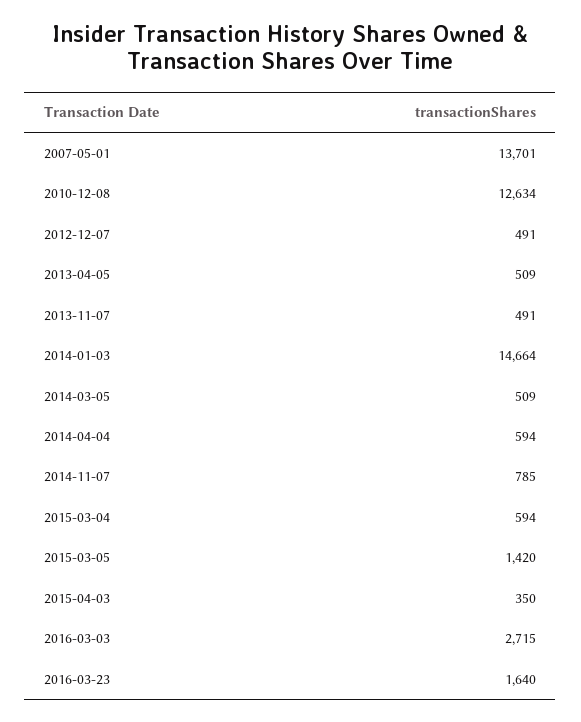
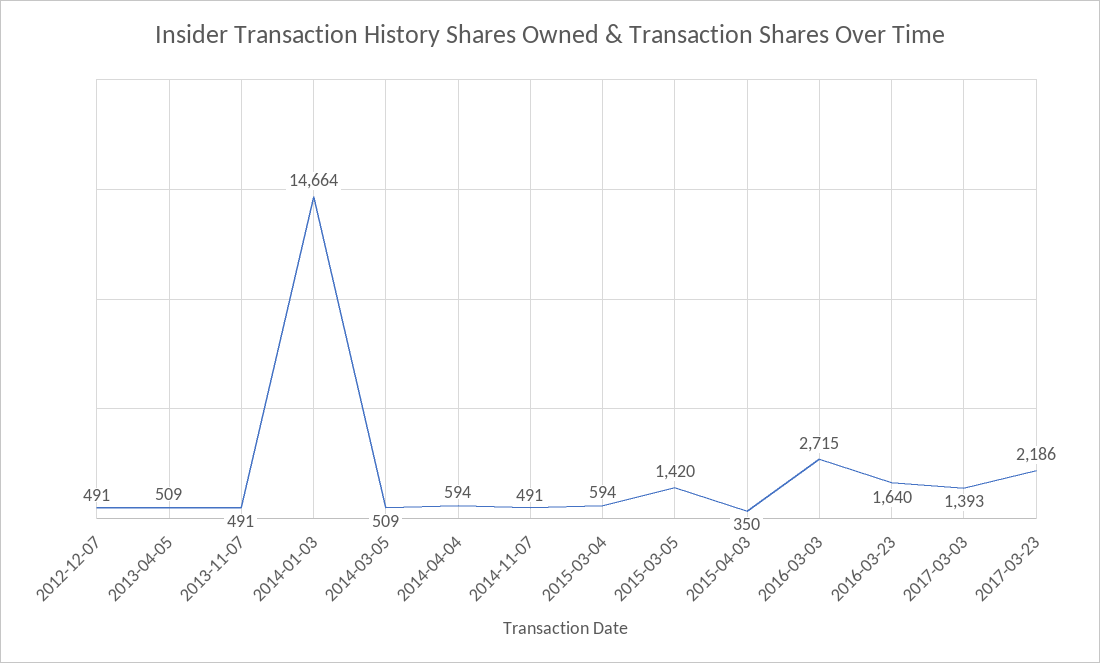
2007-05-01: 13701 -> none
2010-12-08: 12634 -> none
2014-11-07: 785 -> 491
2017-03-03: none -> 1393
2017-03-23: none -> 2186

